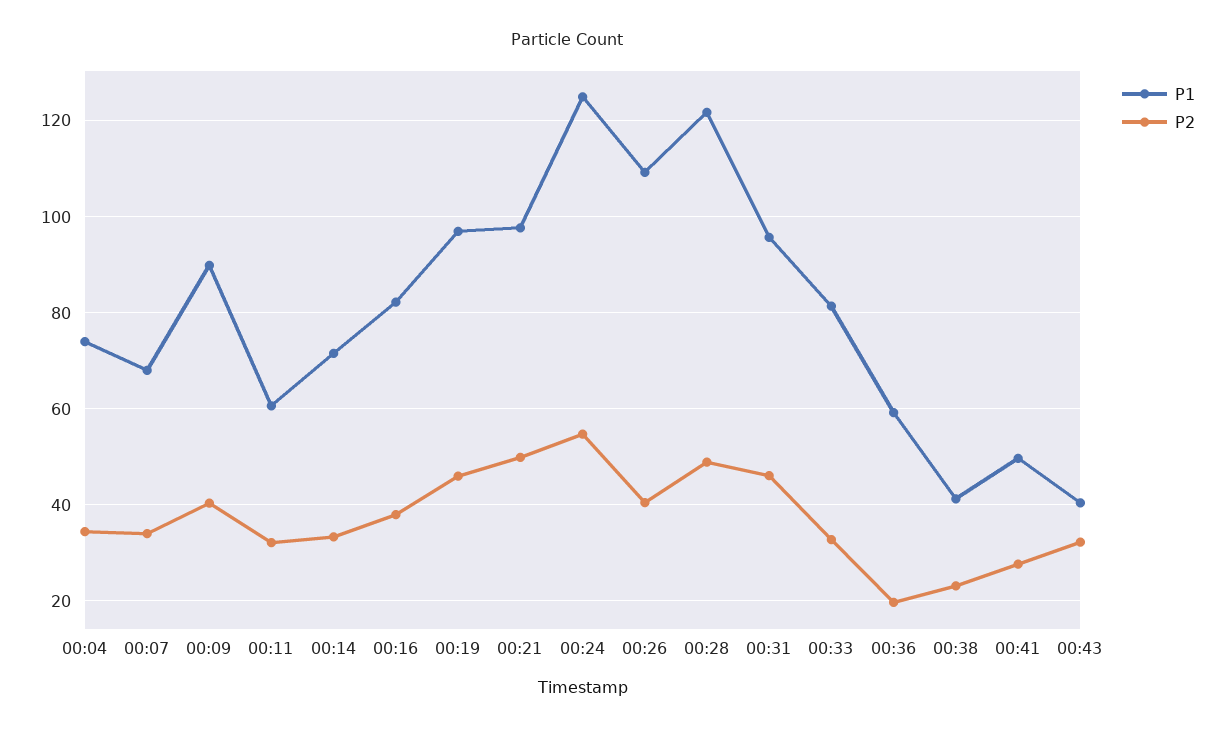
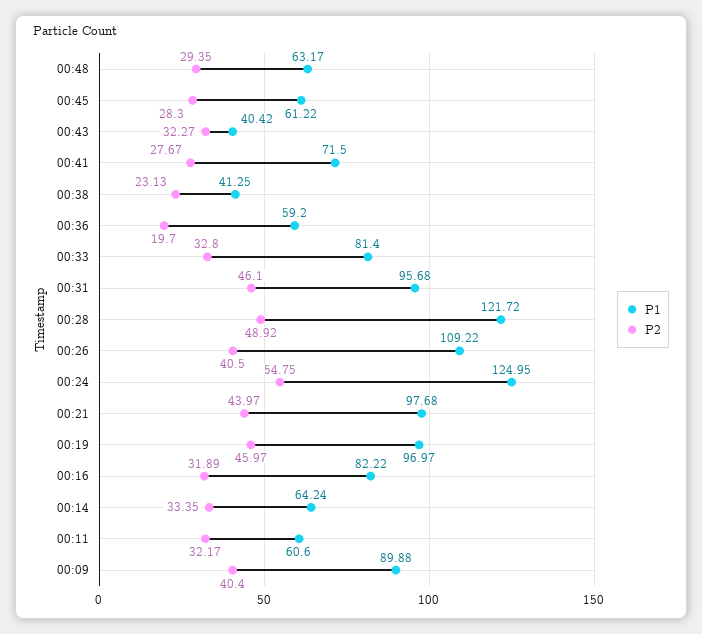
P1, 00:04: 74 -> none
P2, 00:04: 34 -> none
P1, 00:07: 68 -> none
P2, 00:07: 34 -> none
P1, 00:14: 72 -> 64.24
P2, 00:16: 38 -> 31.89
P2, 00:21: 50 -> 43.97
P1, 00:41: 50 -> 71.5
P1, 00:48: none -> 63.17
P2, 00:48: none -> 29.35
P1, 00:45: none -> 61.22
P2, 00:45: none -> 28.3

